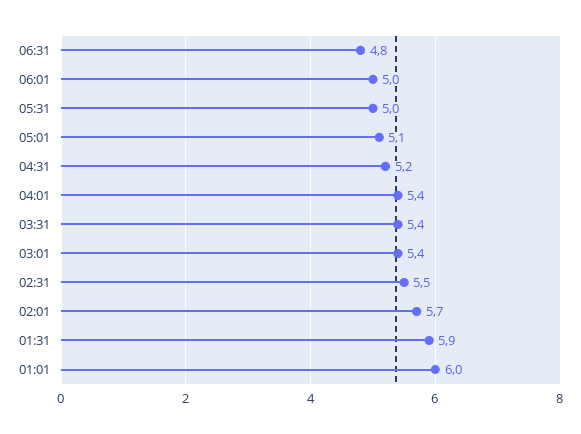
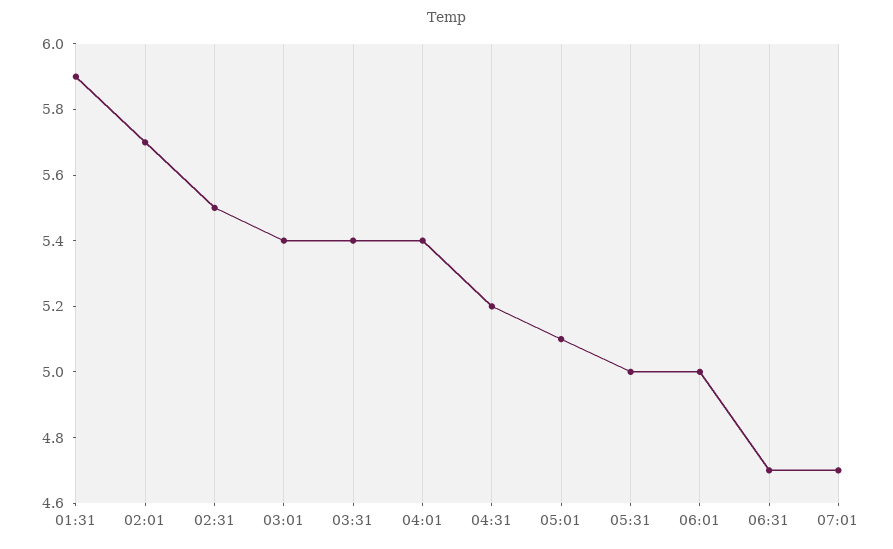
06:31: 4.8 -> 4.7
01:01: 6 -> none
07:01: none -> 4.7

